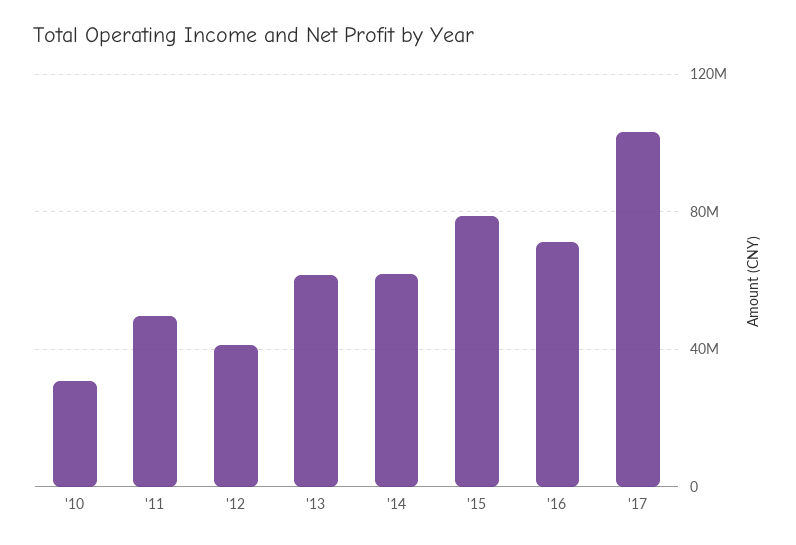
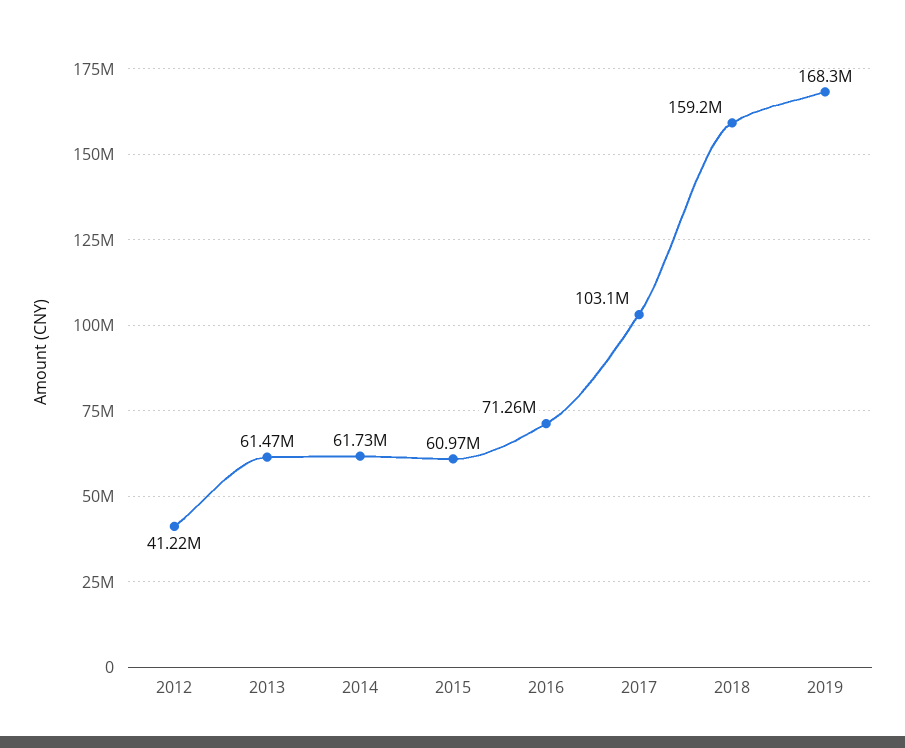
'10: 30000000 -> none
'11: 50000000 -> none
'15: 80000000 -> 60970000
2018: none -> 159200000
2019: none -> 168300000

